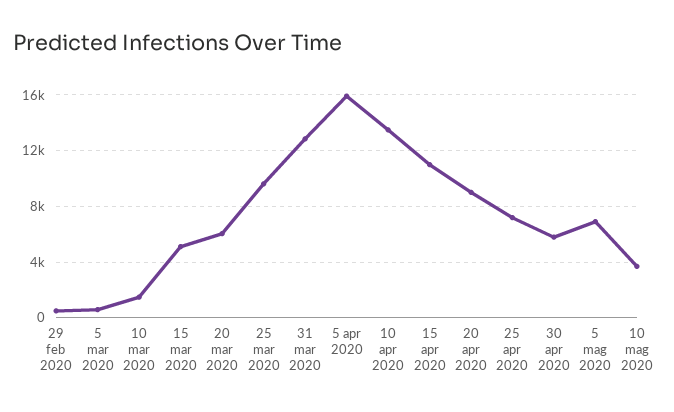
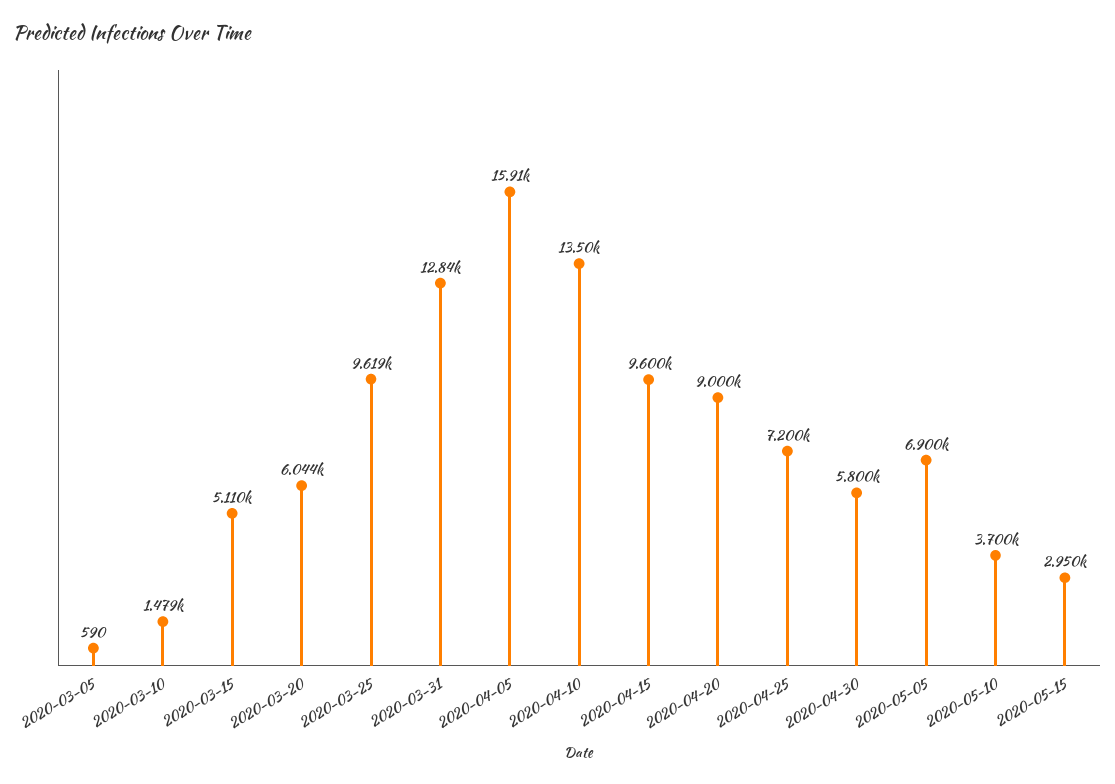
29 feb 2020: 500 -> none
15 apr 2020: 11000 -> 9600
2020-05-15: none -> 2950

